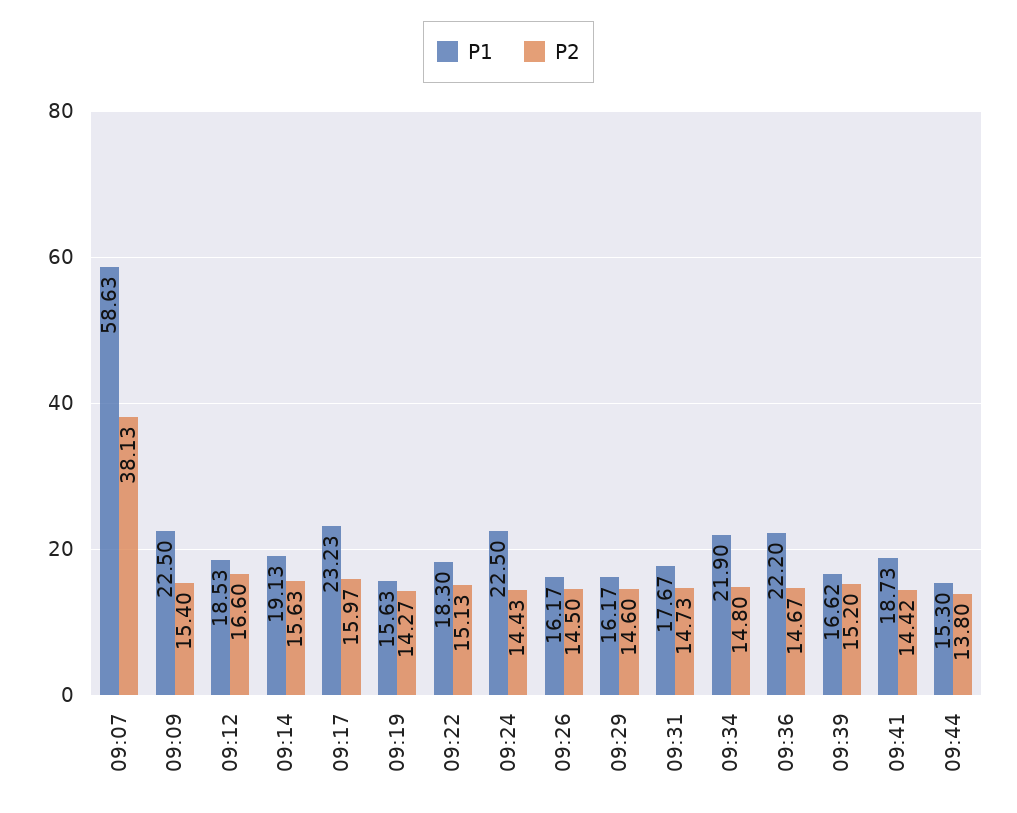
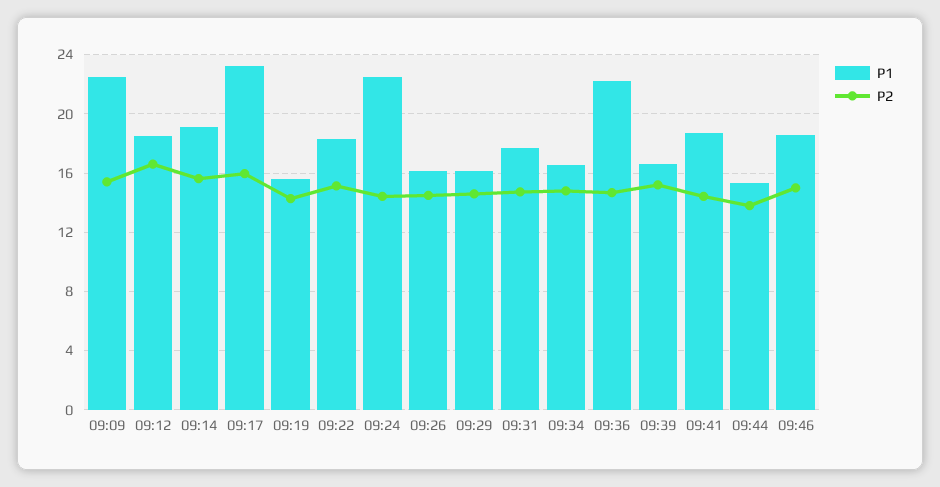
P1, 09:07: 58.63 -> none
P2, 09:07: 38.13 -> none
P1, 09:34: 21.9 -> 16.5
P1, 09:46: none -> 18.5
P2, 09:46: none -> 15

